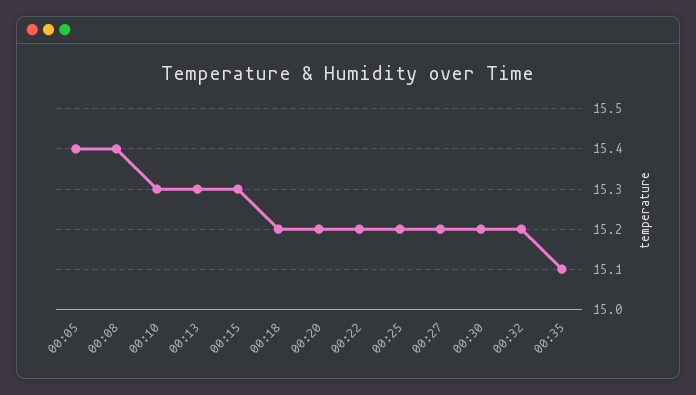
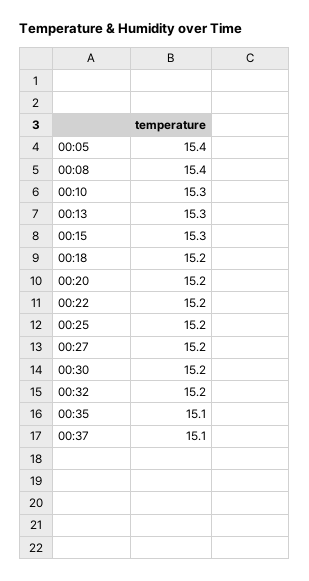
00:37: none -> 15.1

